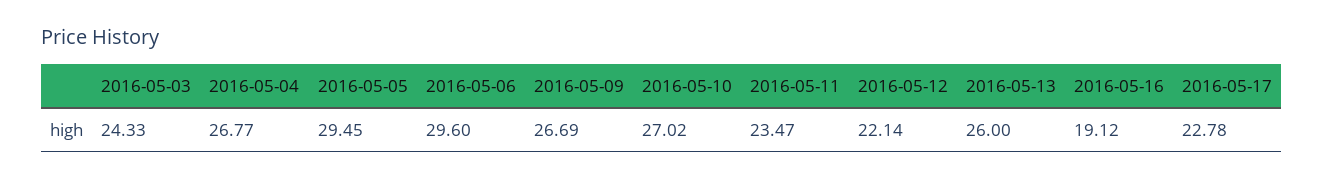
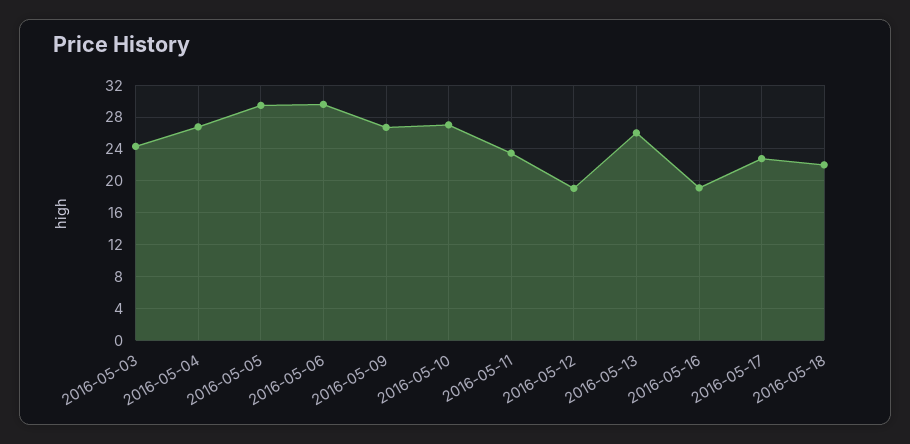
2016-05-12: 22.14 -> 19
2016-05-18: none -> 22

